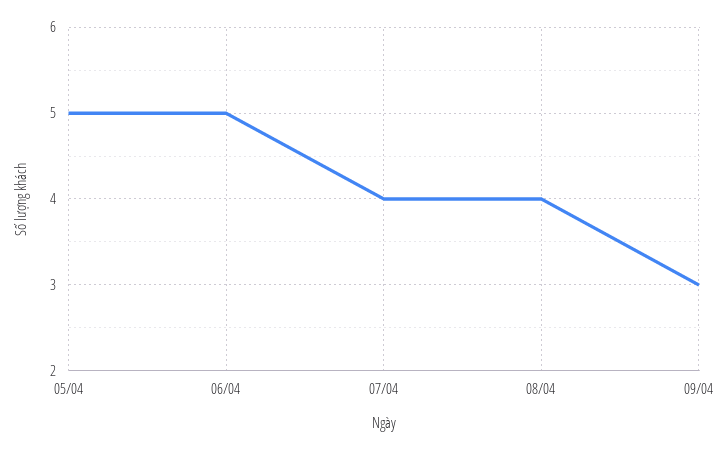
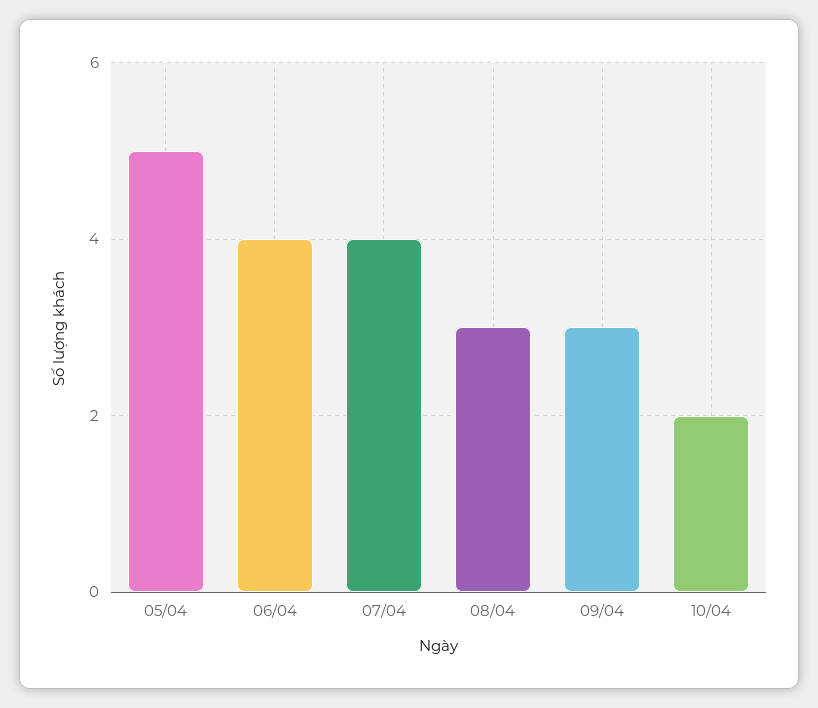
06/04: 5 -> 4
08/04: 4 -> 3
10/04: none -> 2

